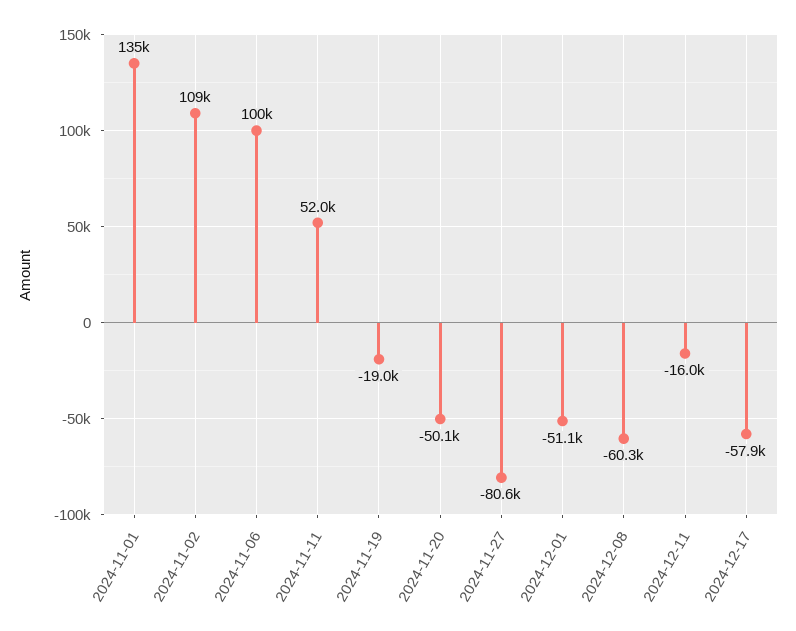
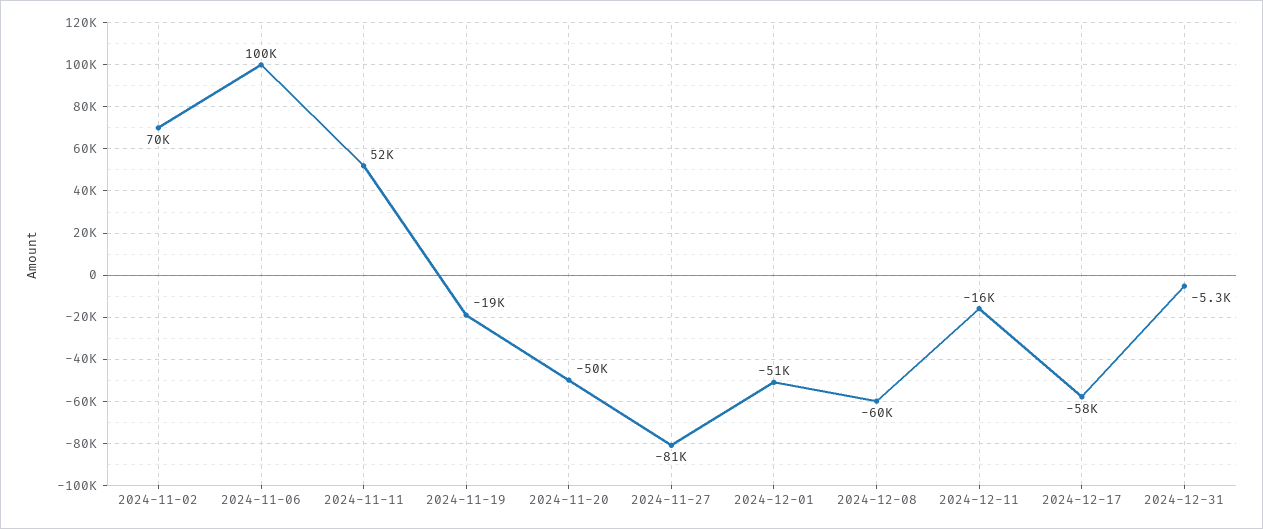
2024-11-01: 135000 -> none
2024-11-02: 109000 -> 70000
2024-12-31: none -> -5300

